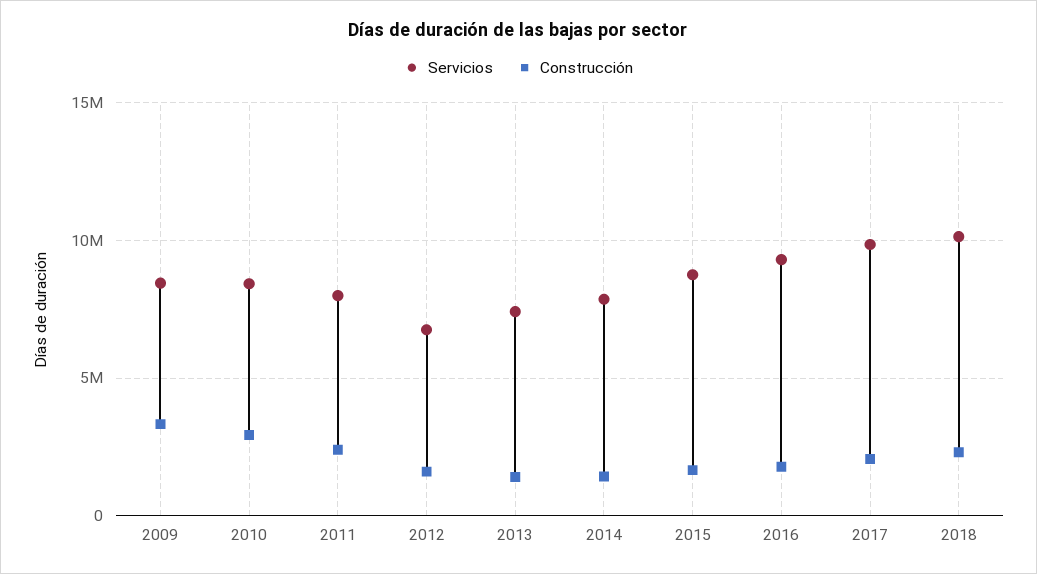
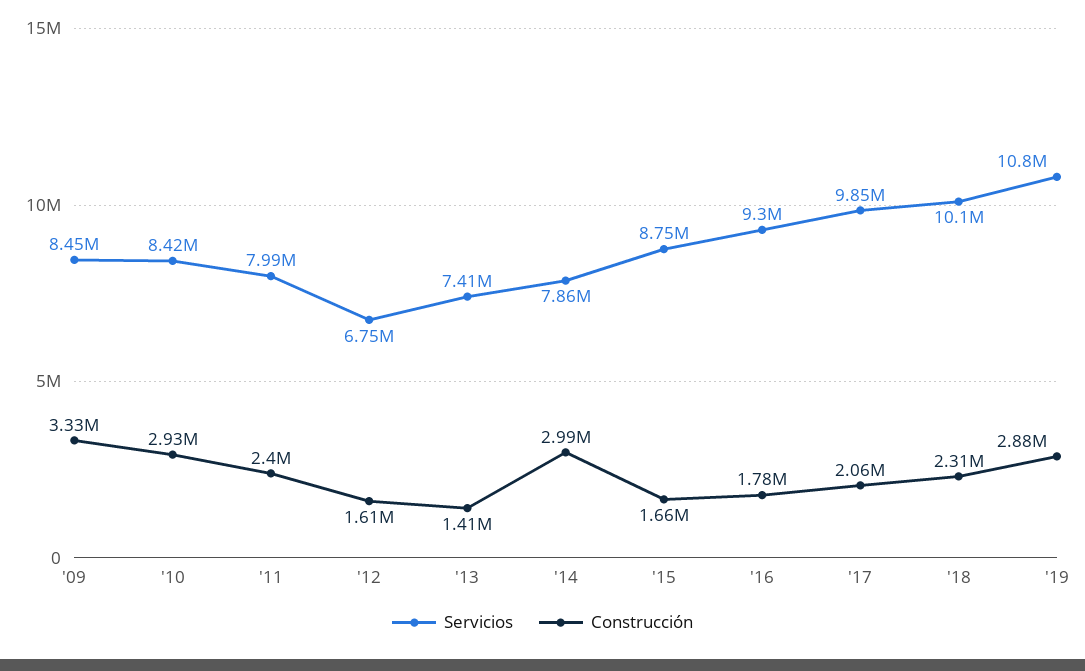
Construcción, 2014: 1500000 -> 2990000
Servicios, '19: none -> 10800000
Construcción, '19: none -> 2880000

